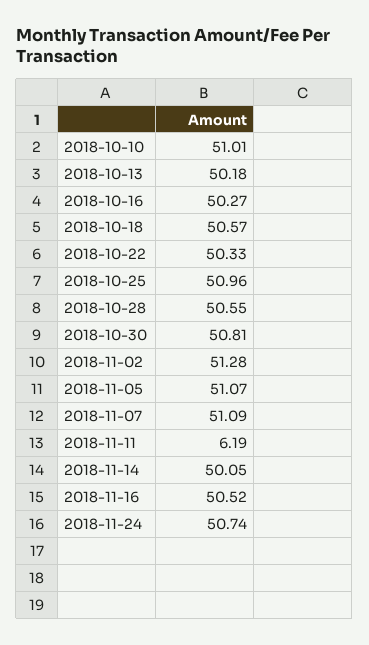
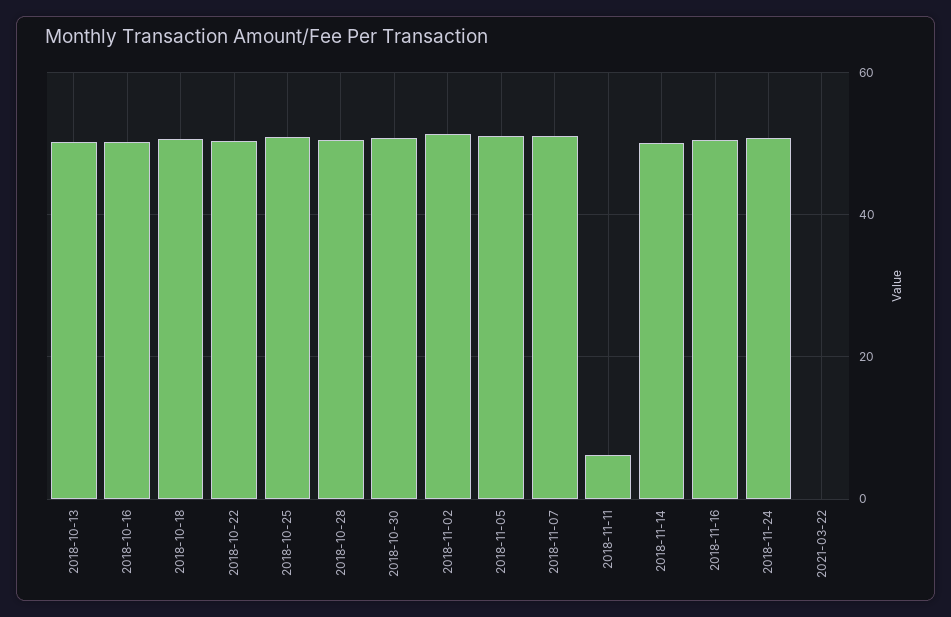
2018-10-10: 51.01 -> none
2021-03-22: none -> 0

